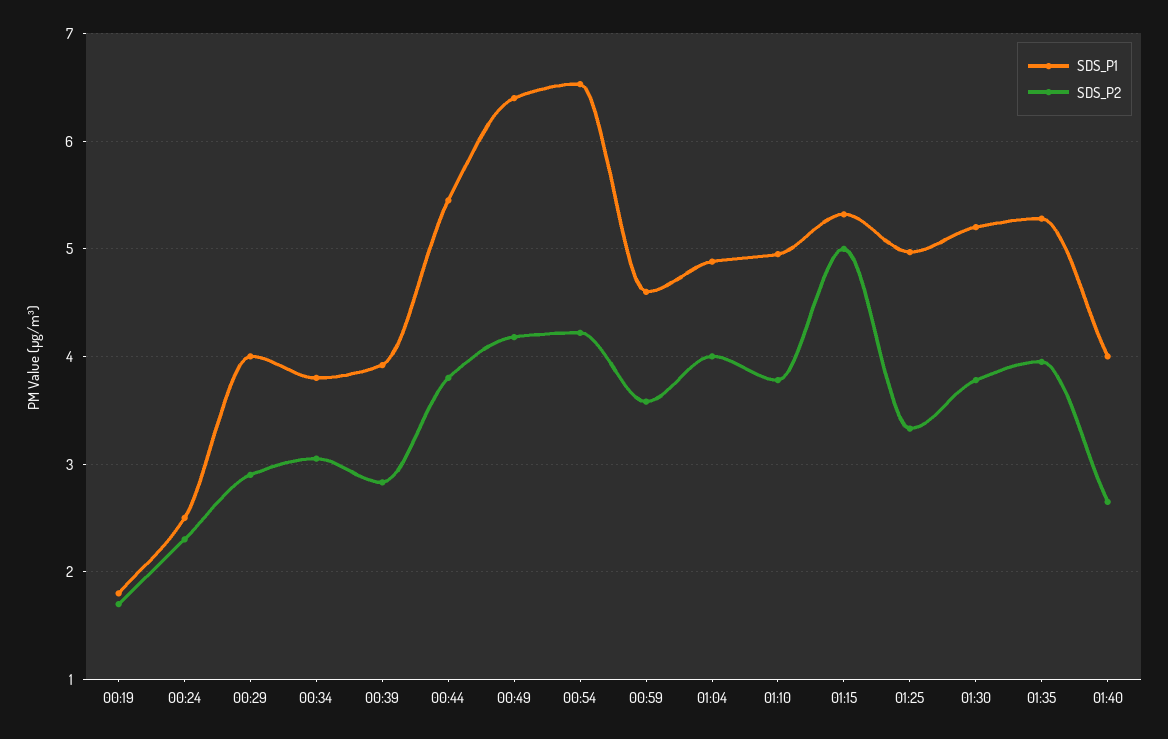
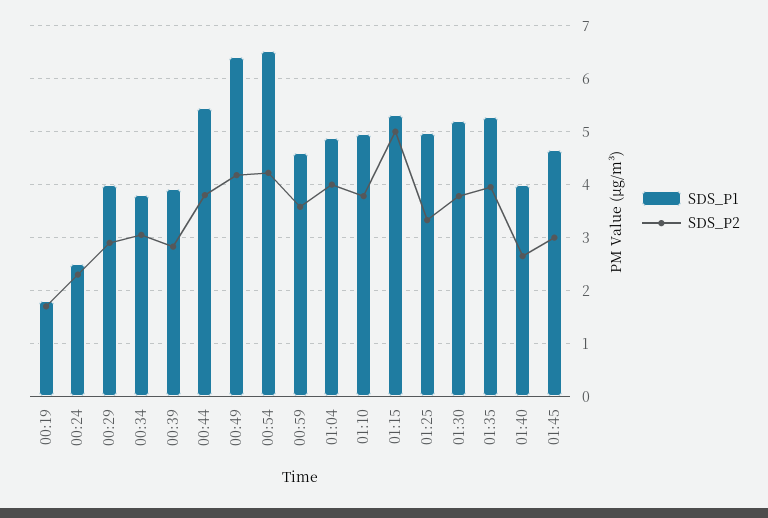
SDS_P1, 01:45: none -> 4.6
SDS_P2, 01:45: none -> 3

